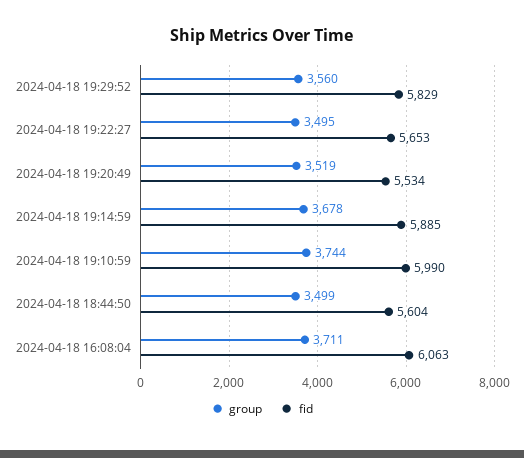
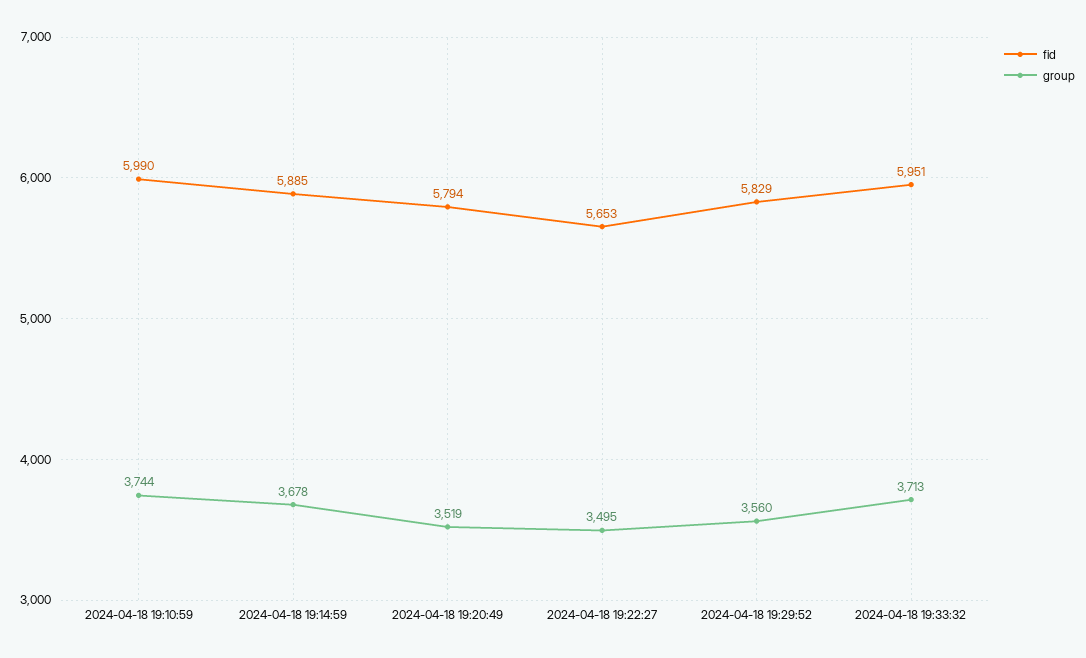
fid, 2024-04-18 19:20:49: 5534 -> 5794
group, 2024-04-18 18:44:50: 3499 -> none
fid, 2024-04-18 18:44:50: 5604 -> none
group, 2024-04-18 16:08:04: 3711 -> none
fid, 2024-04-18 16:08:04: 6063 -> none
fid, 2024-04-18 19:33:32: none -> 5951
group, 2024-04-18 19:33:32: none -> 3713

